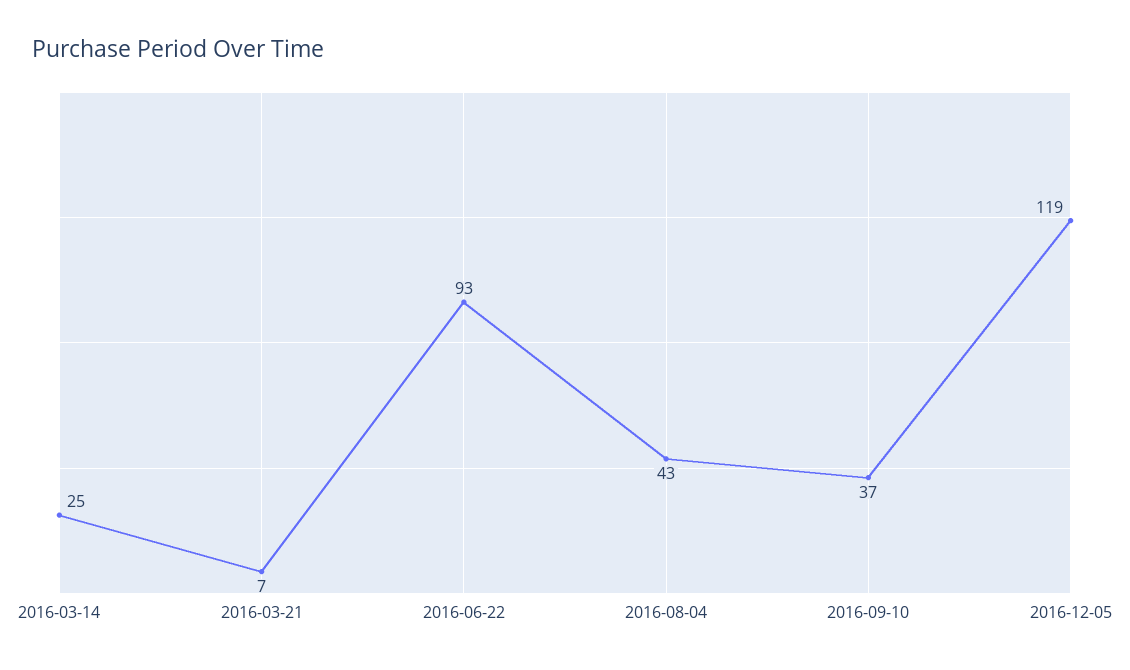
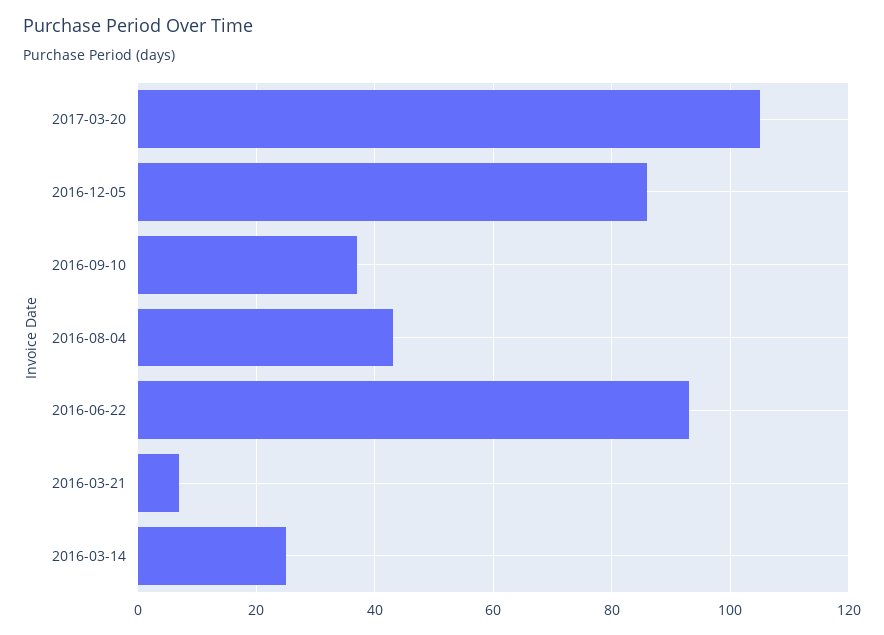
2016-12-05: 119 -> 85
2017-03-20: none -> 105

